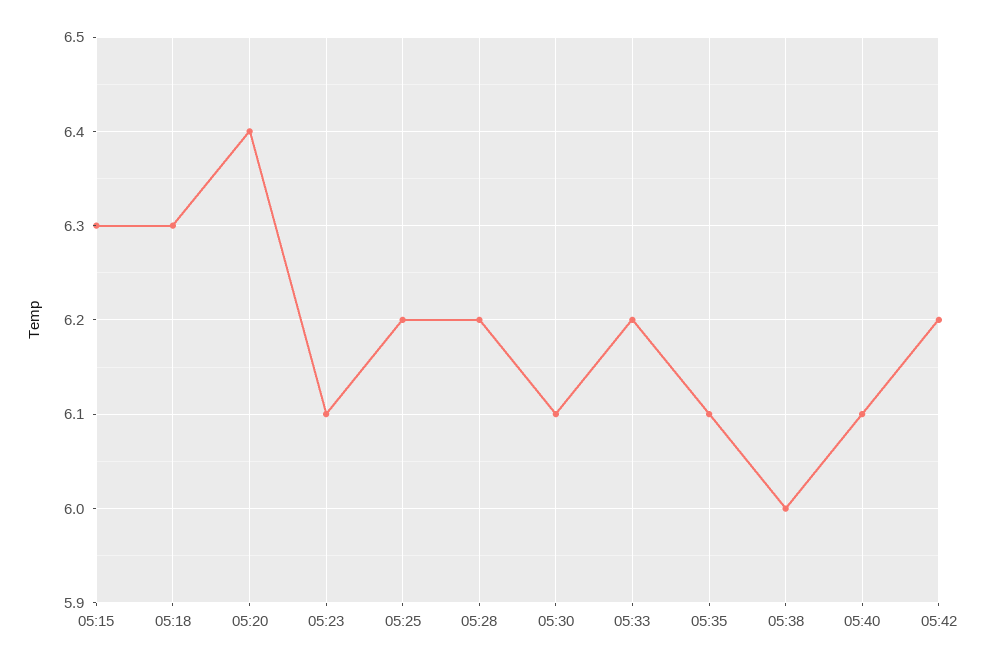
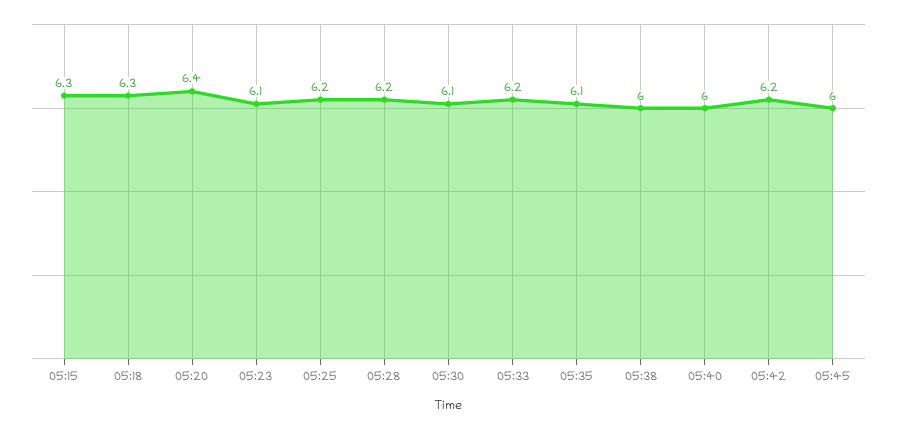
05:40: 6.1 -> 6
05:45: none -> 6

